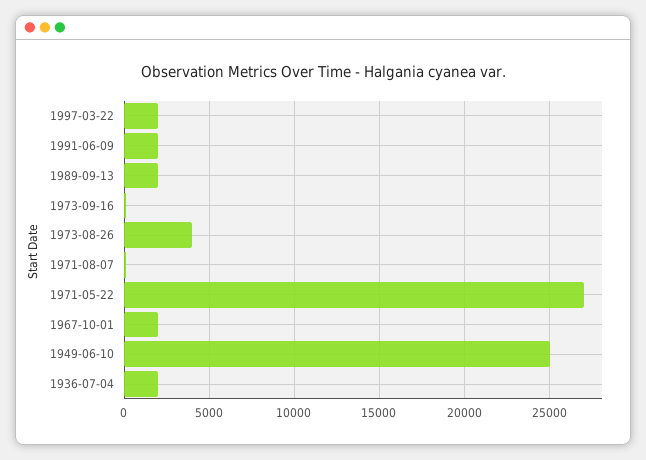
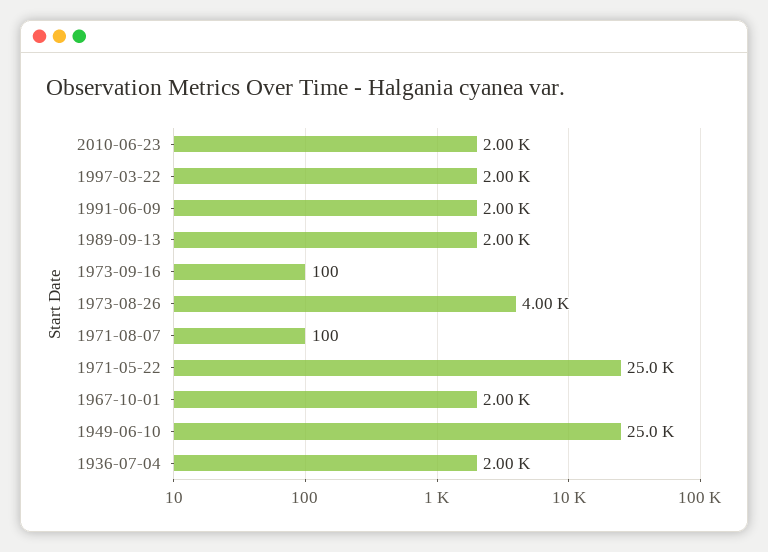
1971-05-22: 27000 -> 25000
2010-06-23: none -> 2000

